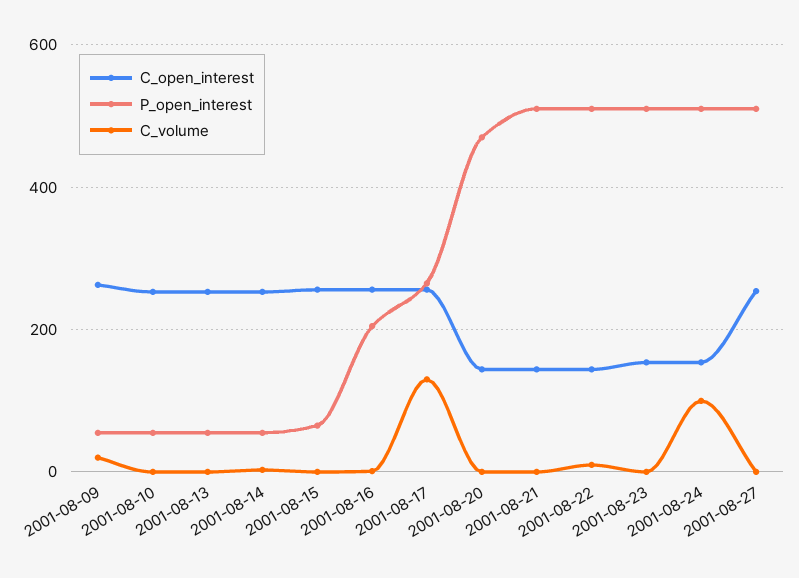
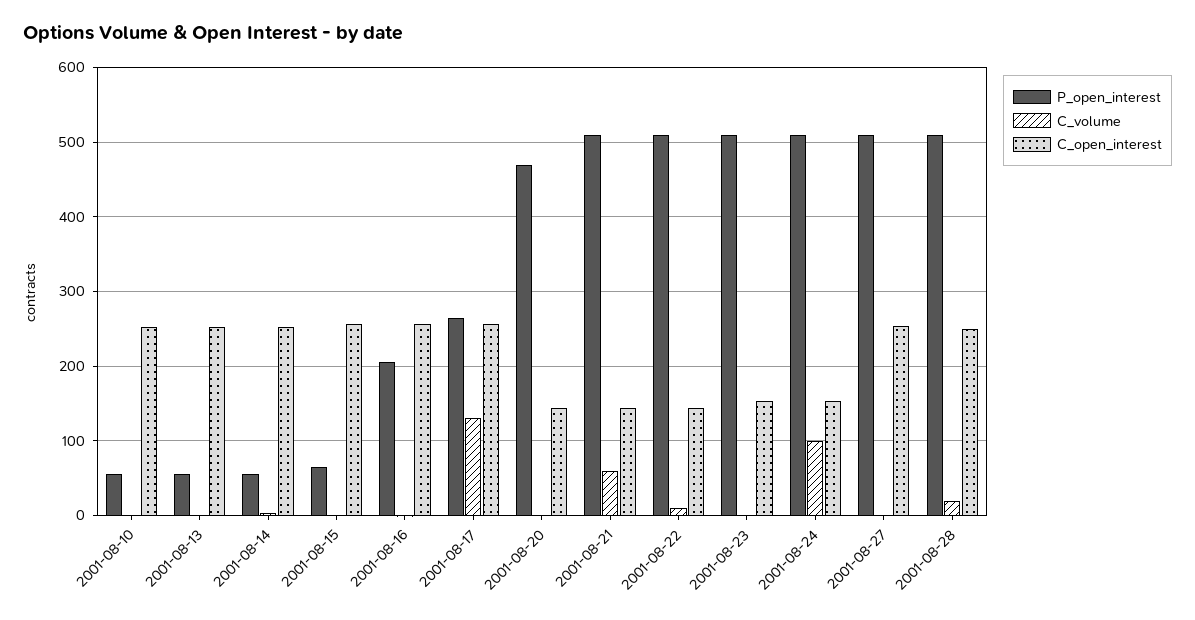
C_open_interest, 2001-08-09: 260 -> none
P_open_interest, 2001-08-09: 60 -> none
C_volume, 2001-08-09: 20 -> none
C_volume, 2001-08-21: 0 -> 60
P_open_interest, 2001-08-28: none -> 510
C_volume, 2001-08-28: none -> 20
C_open_interest, 2001-08-28: none -> 250

